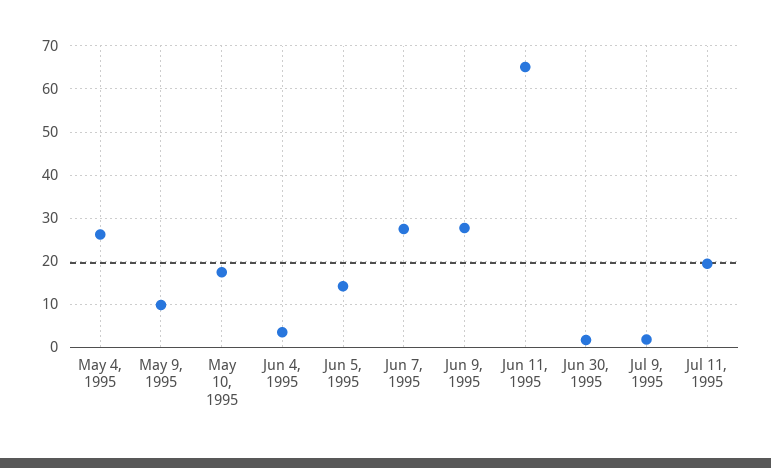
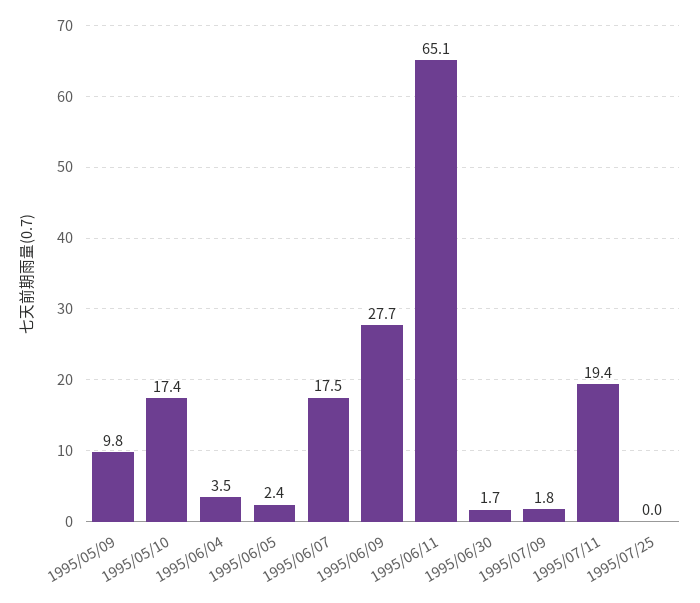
May 4, 1995: 26 -> none
Jun 5, 1995: 14 -> 2.4
Jun 7, 1995: 28 -> 17.5
1995/07/25: none -> 0

